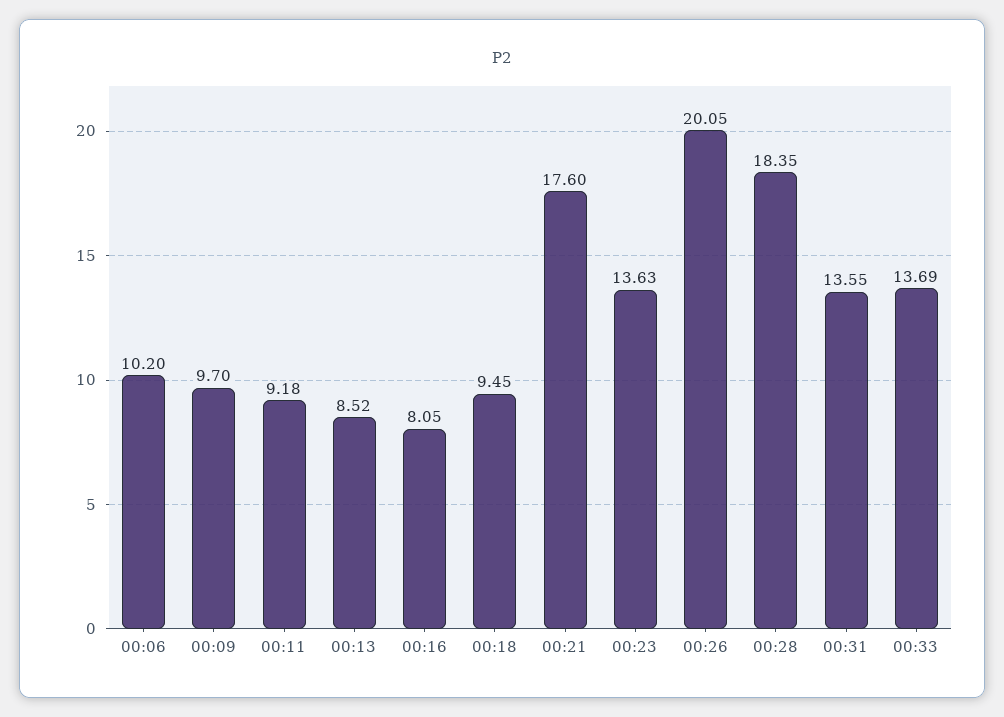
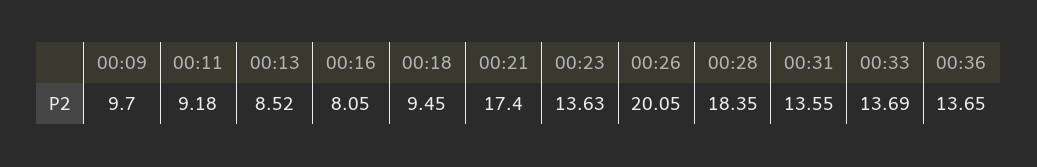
00:06: 10.2 -> none
00:21: 17.6 -> 17.4
00:36: none -> 13.65

